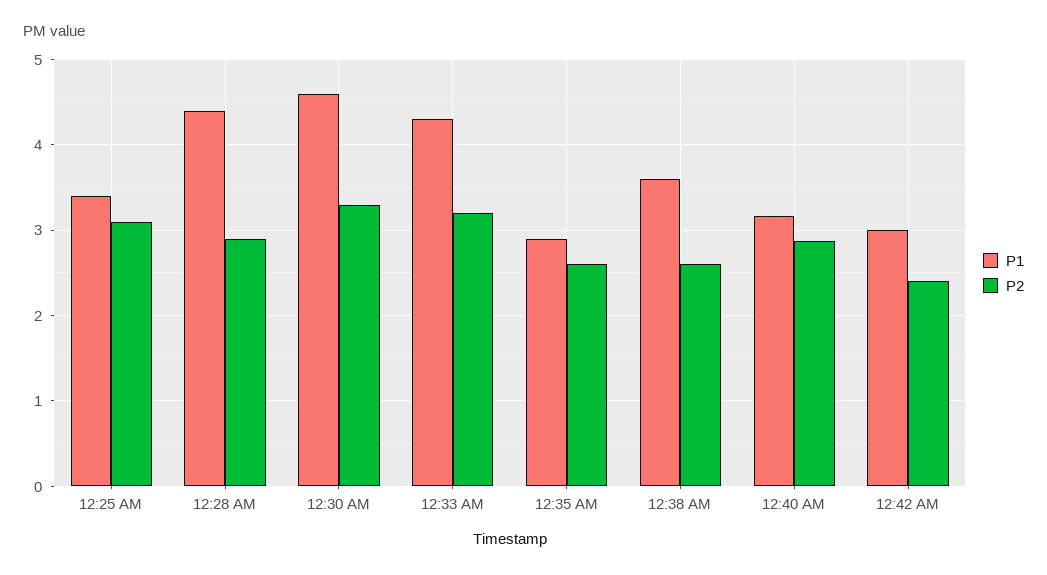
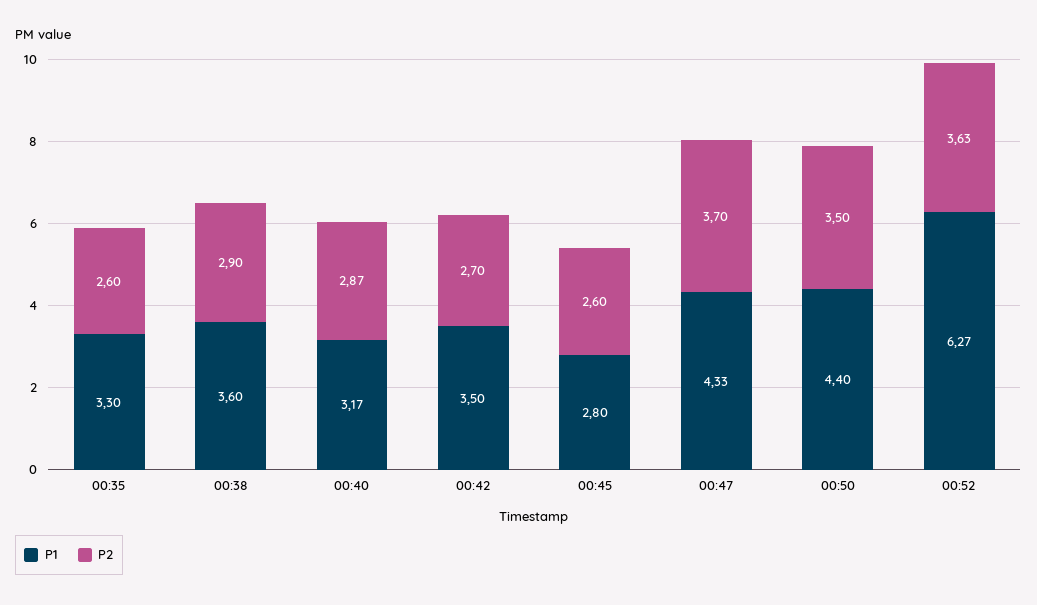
P1, 12:25 AM: 3.4 -> none
P2, 12:25 AM: 3.1 -> none
P1, 12:28 AM: 4.4 -> none
P2, 12:28 AM: 2.9 -> none
P1, 12:30 AM: 4.6 -> none
P2, 12:30 AM: 3.3 -> none
P1, 12:33 AM: 4.3 -> none
P2, 12:33 AM: 3.2 -> none
P1, 12:35 AM: 2.9 -> 3.3
P2, 12:38 AM: 2.6 -> 2.9
P1, 12:42 AM: 3 -> 3.5
P2, 12:42 AM: 2.4 -> 2.7
P1, 00:45: none -> 2.8
P2, 00:45: none -> 2.6
P1, 00:47: none -> 4.33
P2, 00:47: none -> 3.7
P1, 00:50: none -> 4.4
P2, 00:50: none -> 3.5
P1, 00:52: none -> 6.27
P2, 00:52: none -> 3.63

